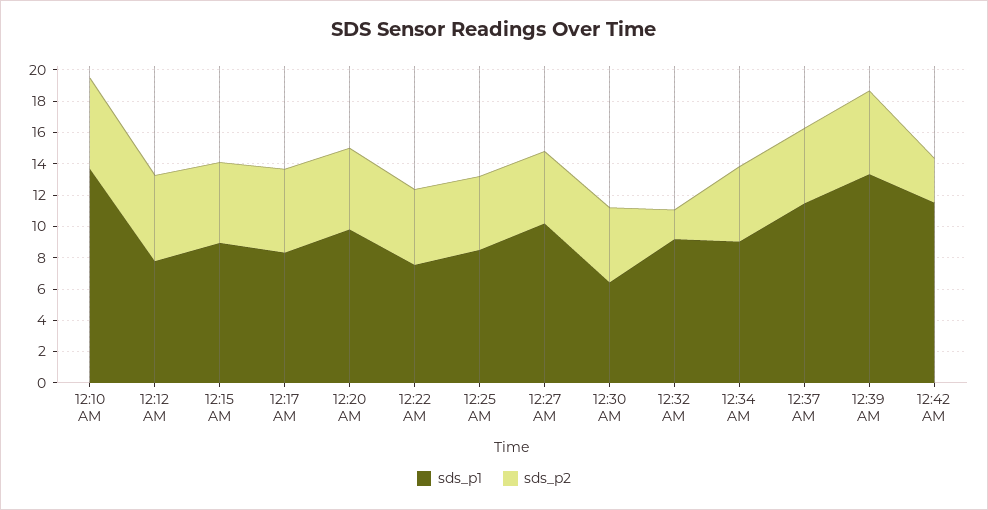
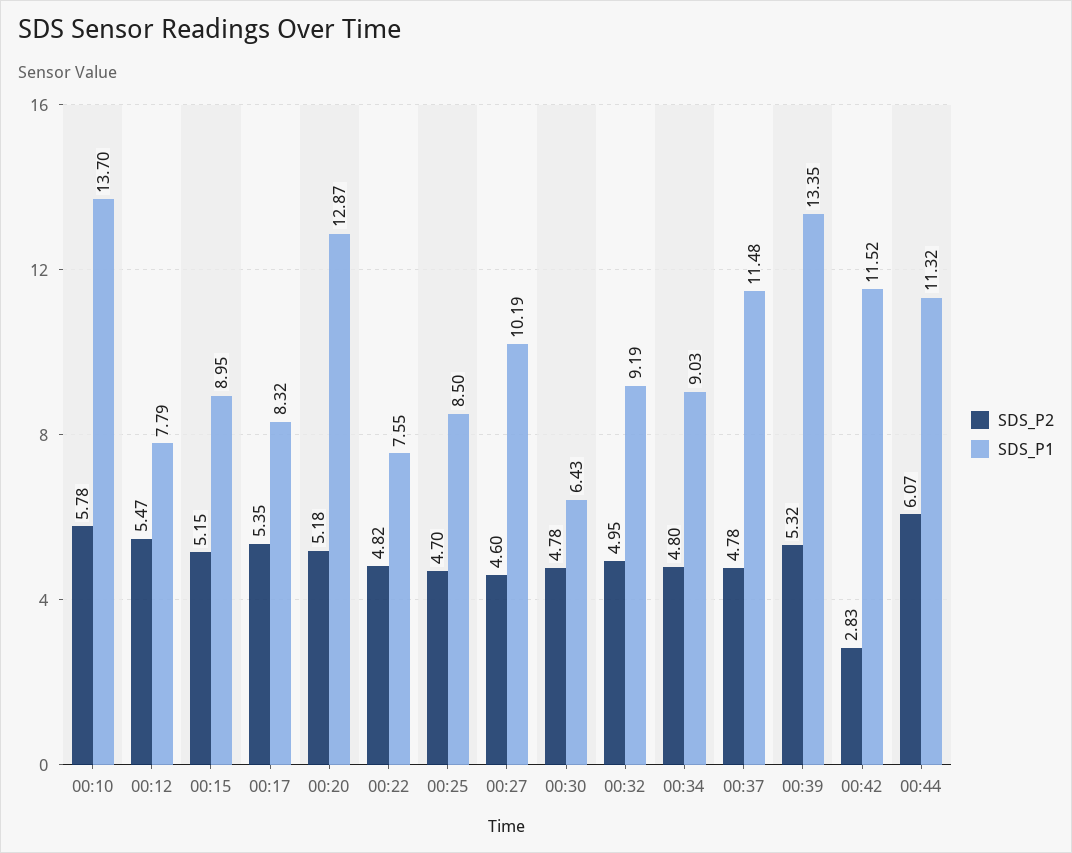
sds_p1, 12:20 AM: 10 -> 12.87
sds_p2, 12:32 AM: 2 -> 4.95
sds_p2, 00:44: none -> 6.07
sds_p1, 00:44: none -> 11.32

